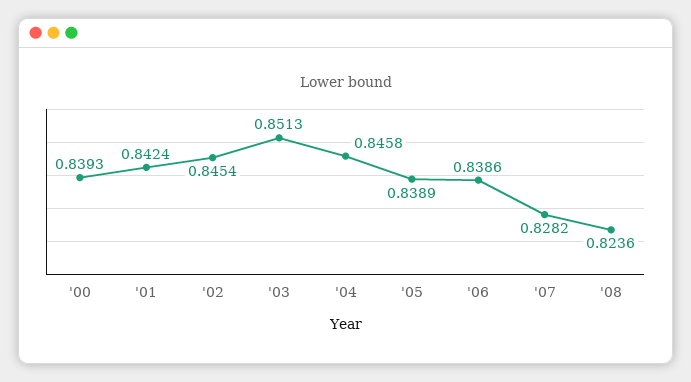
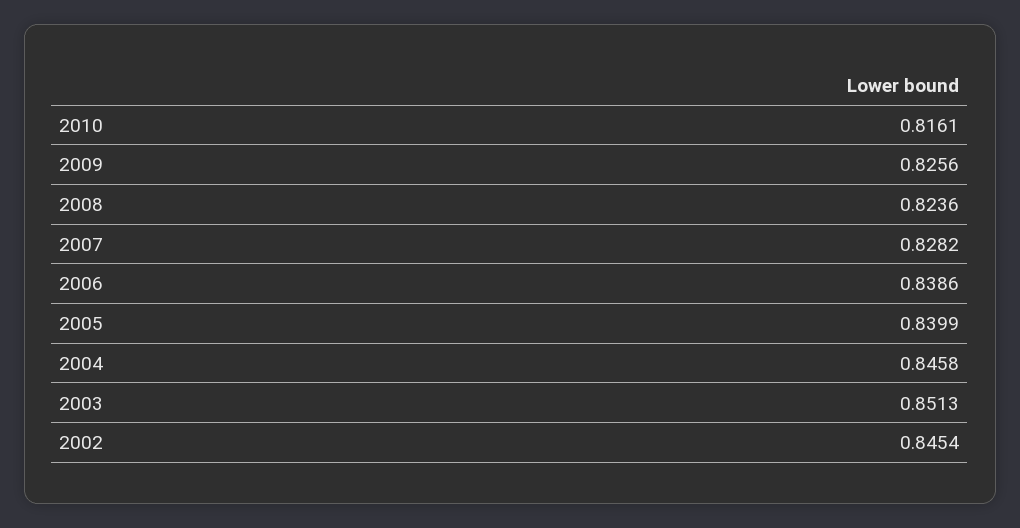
'00: 0.8393 -> none
'01: 0.8424 -> none
'05: 0.8389 -> 0.8399
2010: none -> 0.8161
2009: none -> 0.8256

